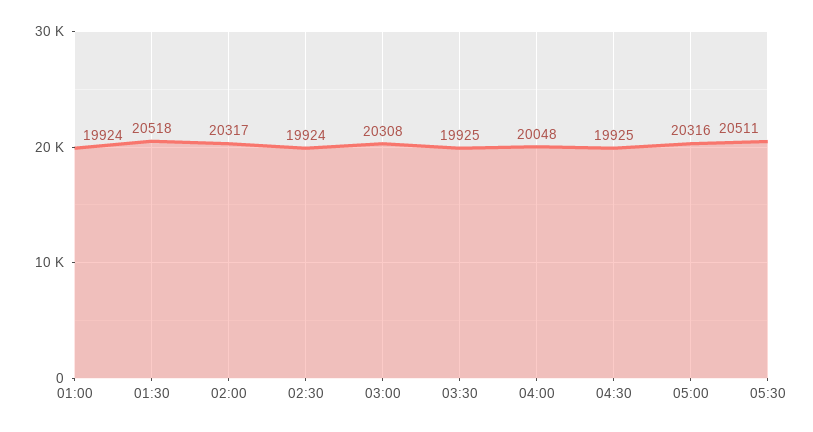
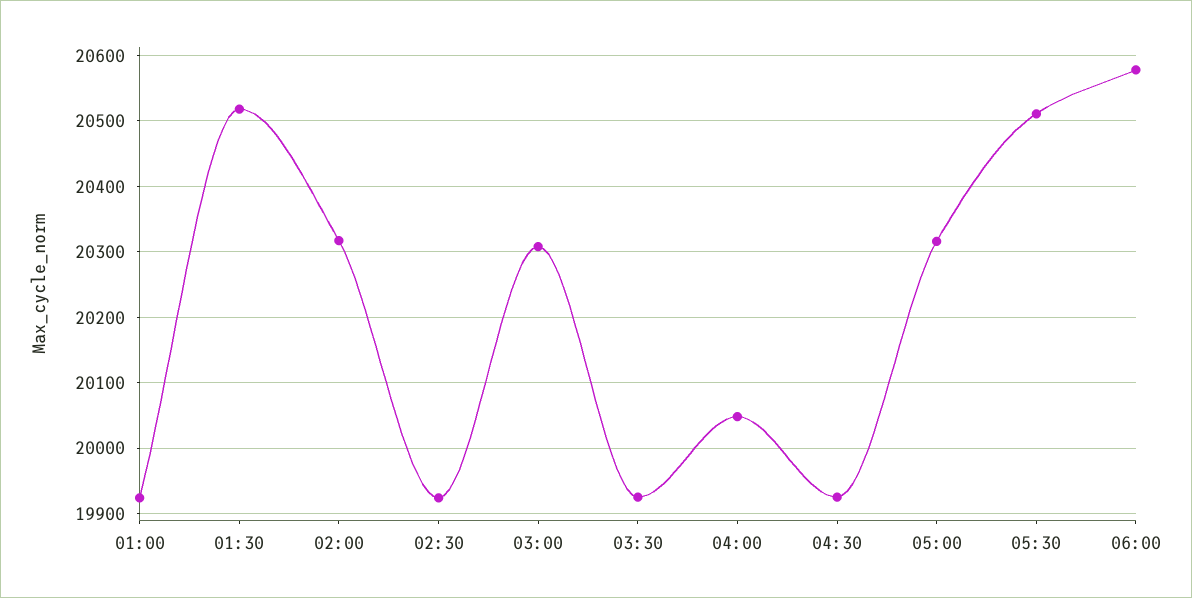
06:00: none -> 20580

